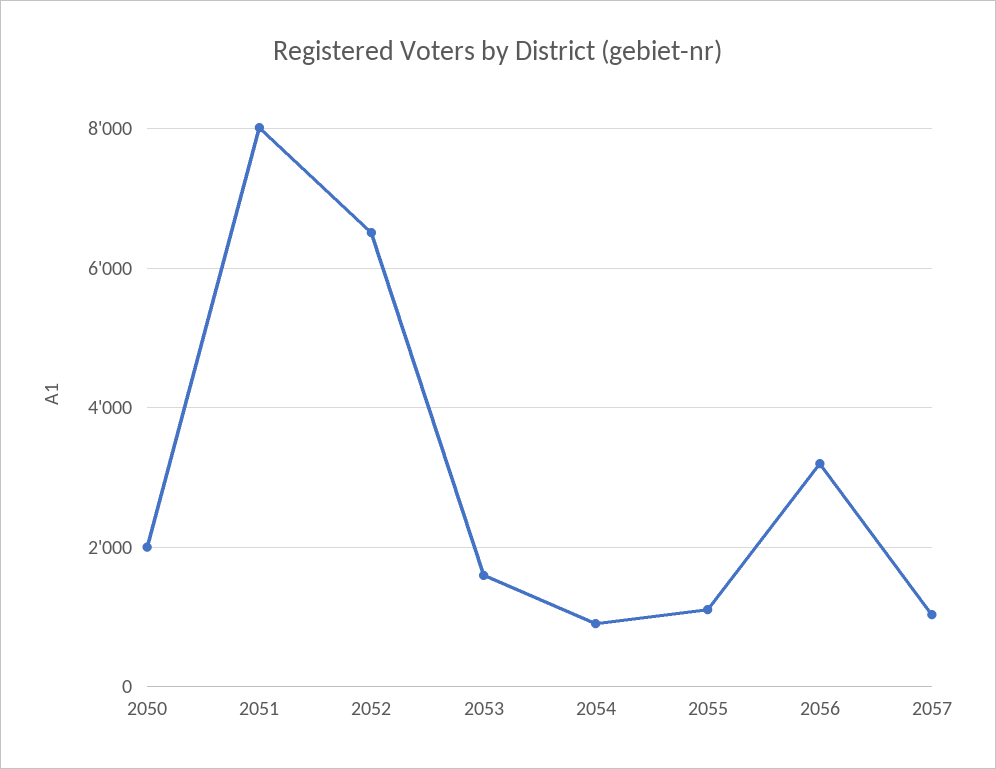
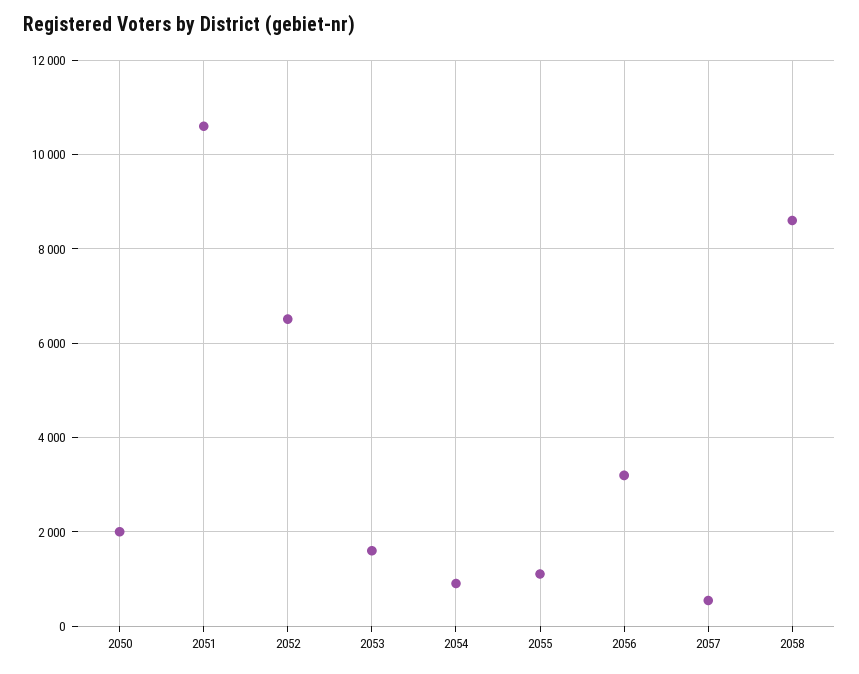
2051: 8000 -> 10600
2057: 1000 -> 600
2058: none -> 8600

